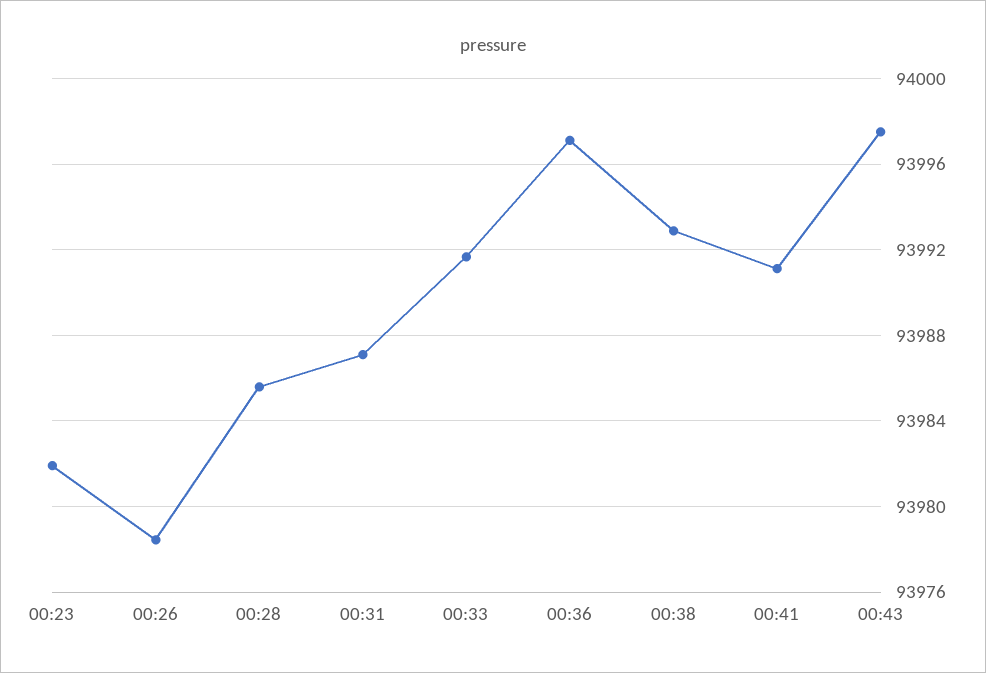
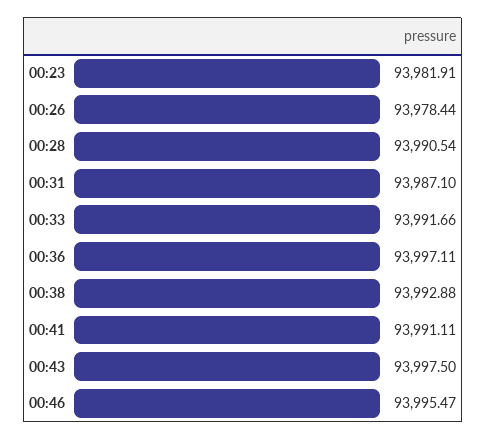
00:28: 93985.5 -> 93990.54
00:46: none -> 93995.47

